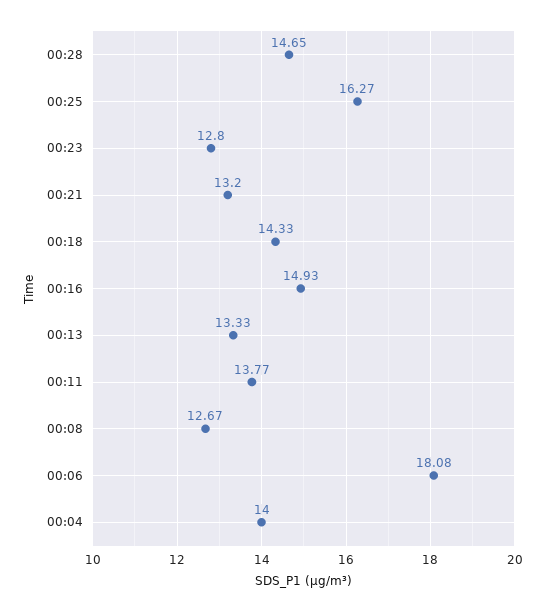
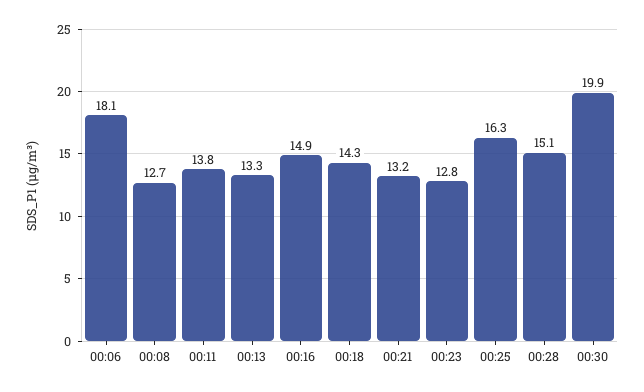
00:28: 14.65 -> 15.1
00:04: 14 -> none
00:30: none -> 19.9

